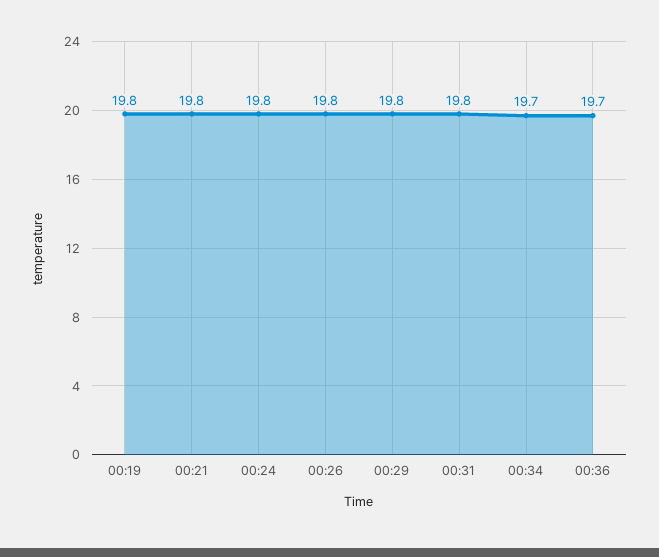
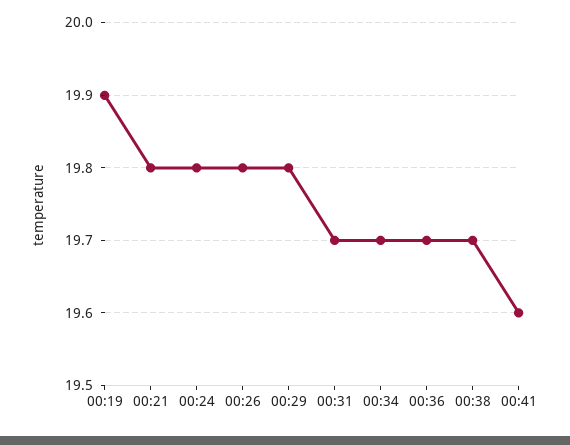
00:19: 19.8 -> 19.9
00:31: 19.8 -> 19.7
00:38: none -> 19.7
00:41: none -> 19.6

